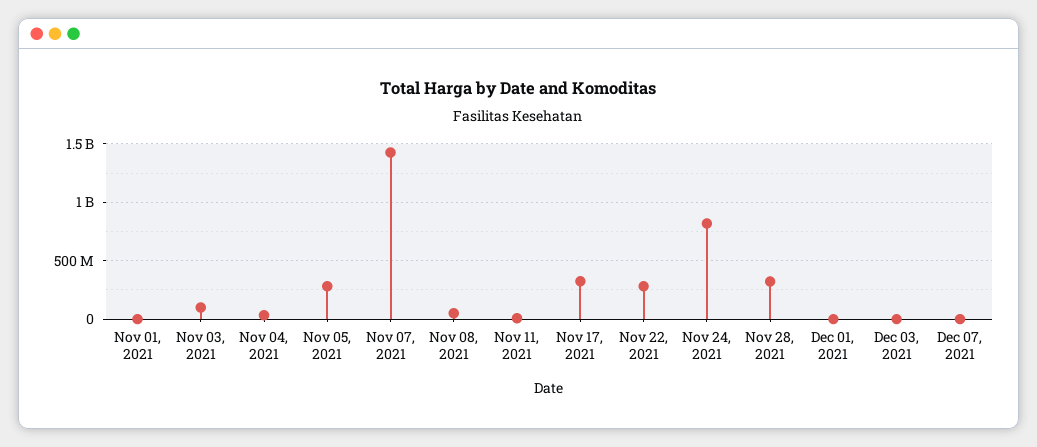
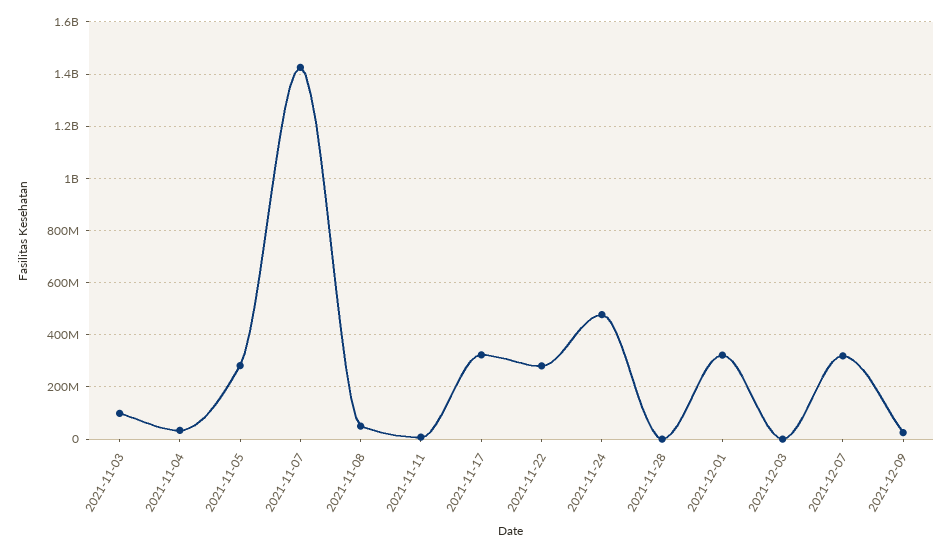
Nov 01, 2021: 0 -> none
Nov 24, 2021: 800000000 -> 475000000
Nov 28, 2021: 300000000 -> 0
Dec 01, 2021: 0 -> 325000000
Dec 07, 2021: 0 -> 325000000
2021-12-09: none -> 25000000

